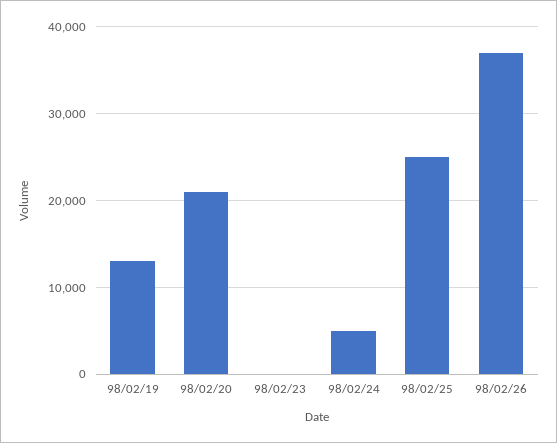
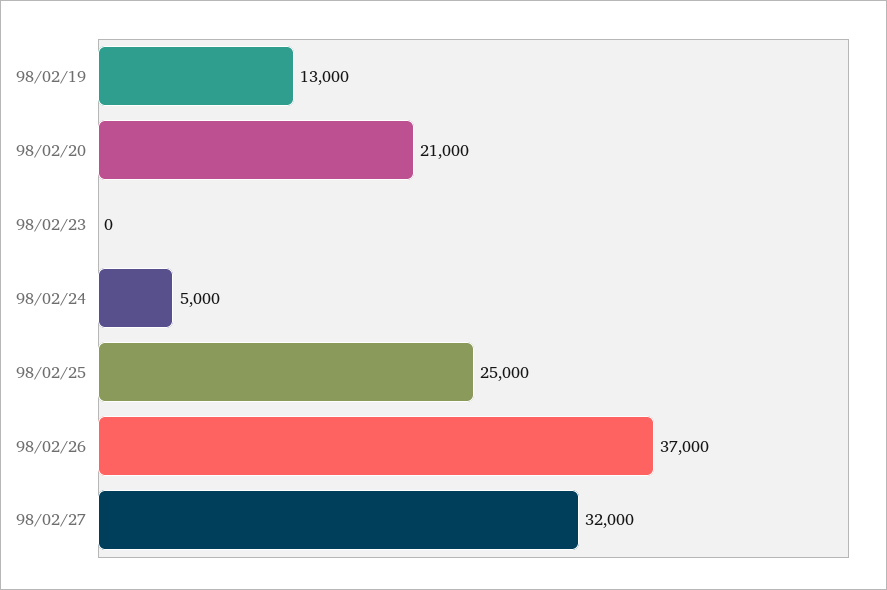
98/02/27: none -> 32000

